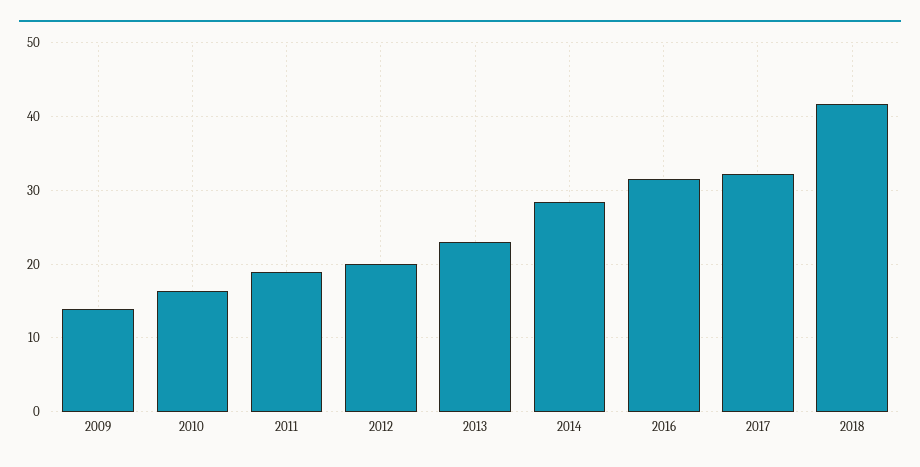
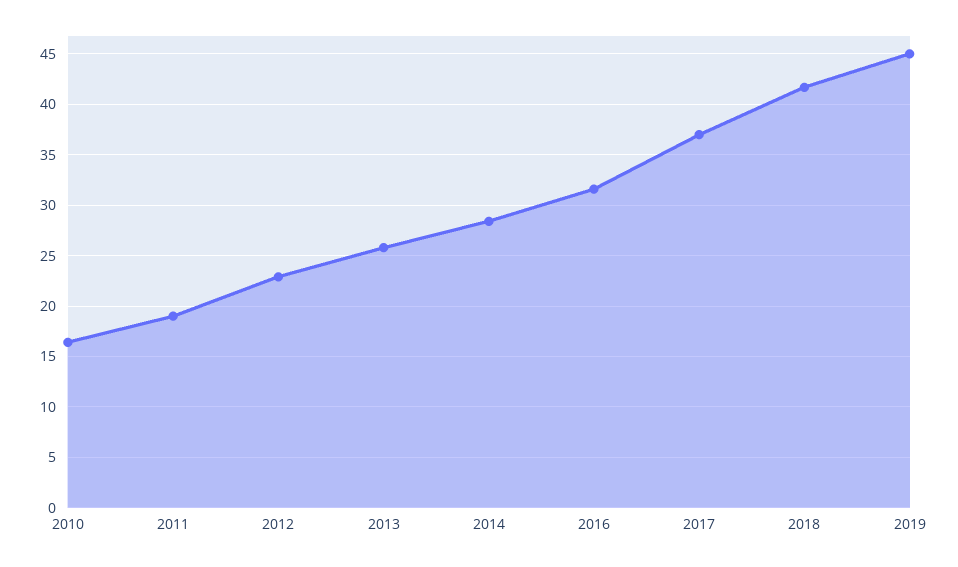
2009: 14 -> none
2012: 20 -> 23
2013: 23 -> 26
2017: 32 -> 37
2019: none -> 45

